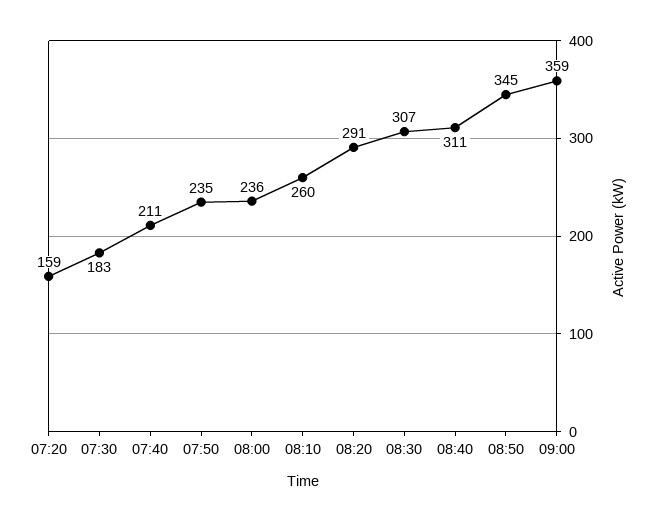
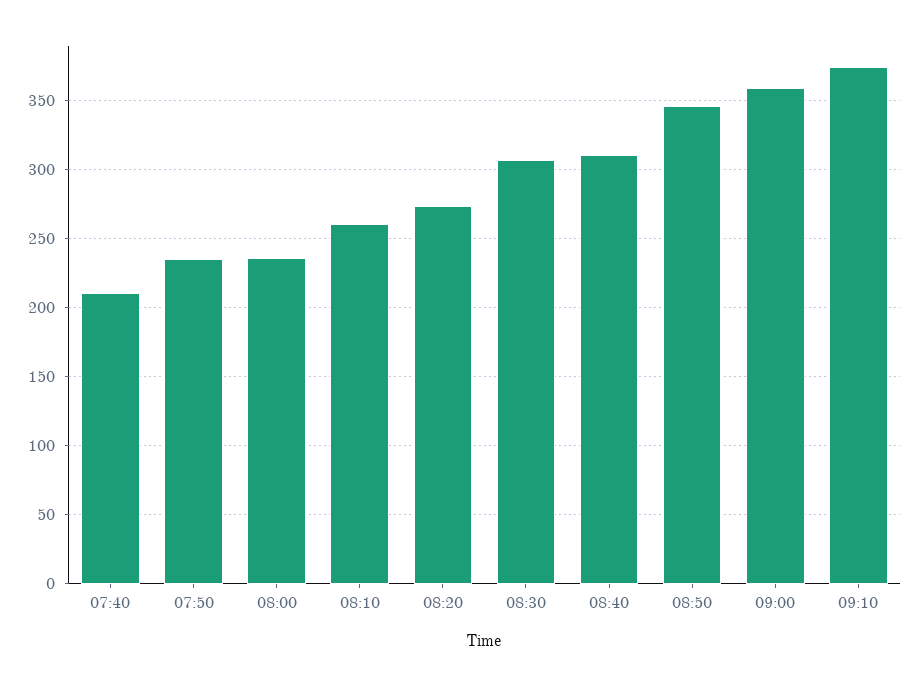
07:20: 159 -> none
07:30: 183 -> none
08:20: 291 -> 275
09:10: none -> 375

